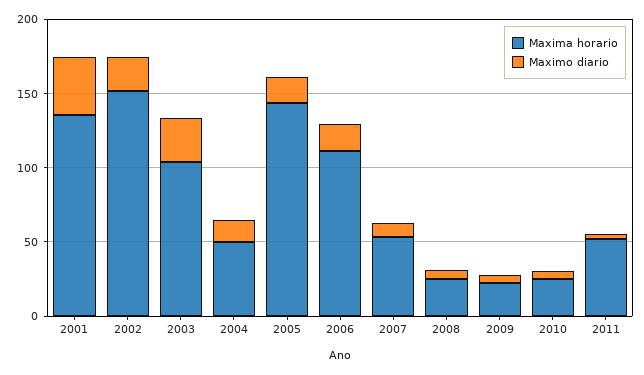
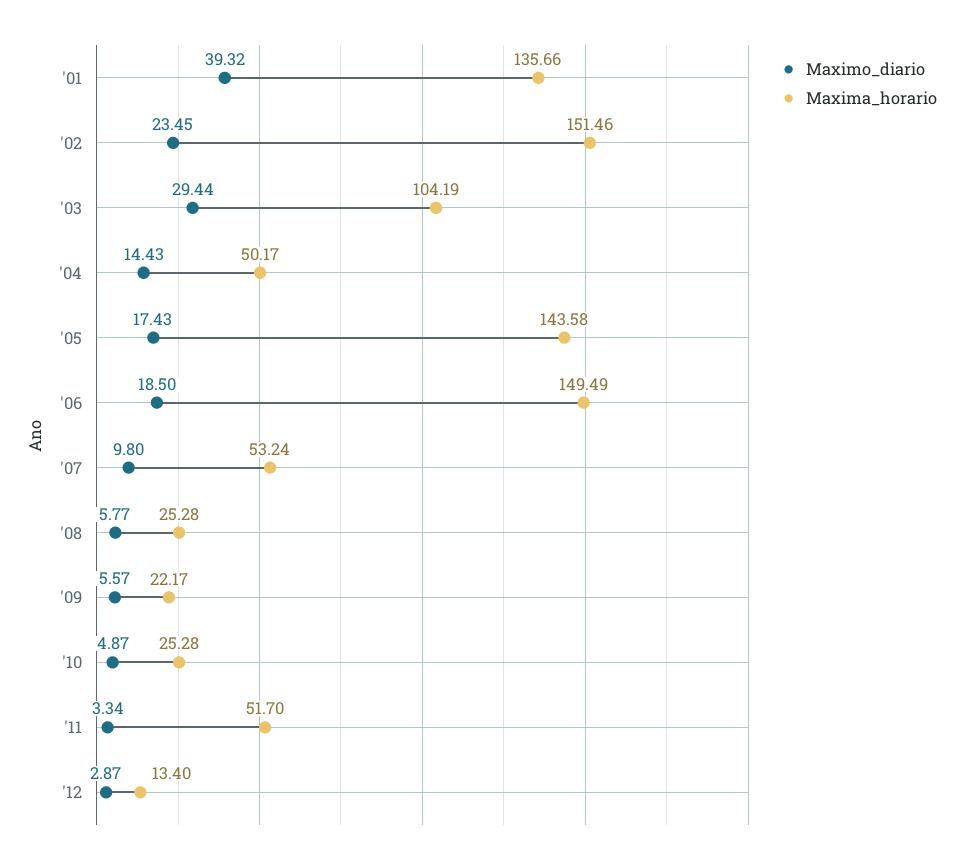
Maxima horario, 2006: 110 -> 149.49
Maximo diario, '12: none -> 2.87
Maxima horario, '12: none -> 13.4

